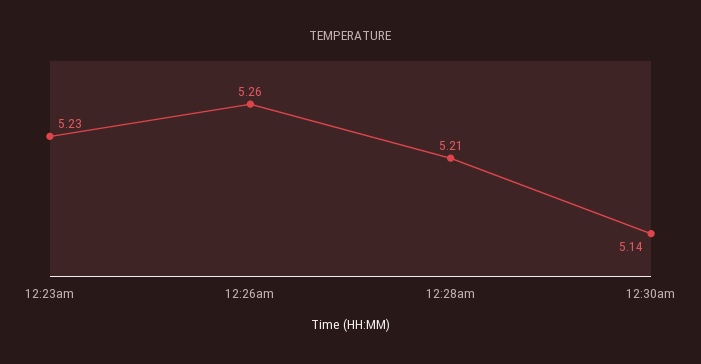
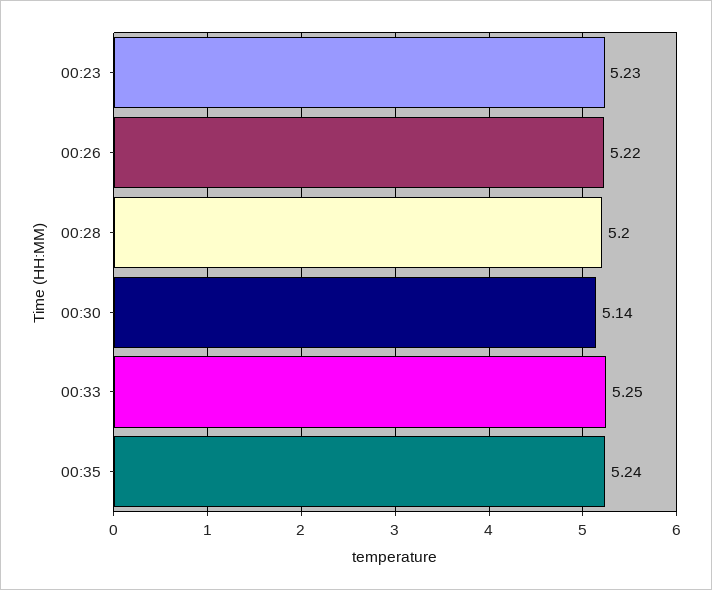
12:26am: 5.26 -> 5.22
12:28am: 5.21 -> 5.2
00:33: none -> 5.25
00:35: none -> 5.24

